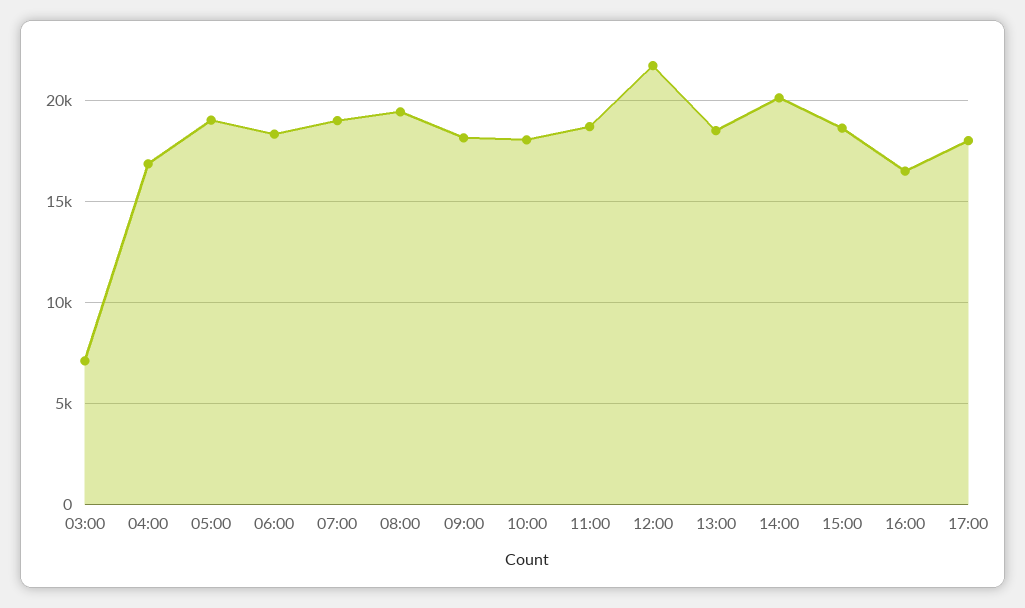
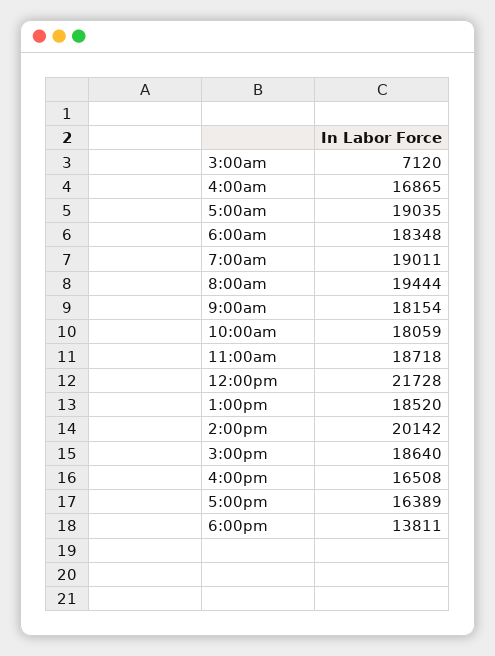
17:00: 18000 -> 16389
6:00pm: none -> 13811

